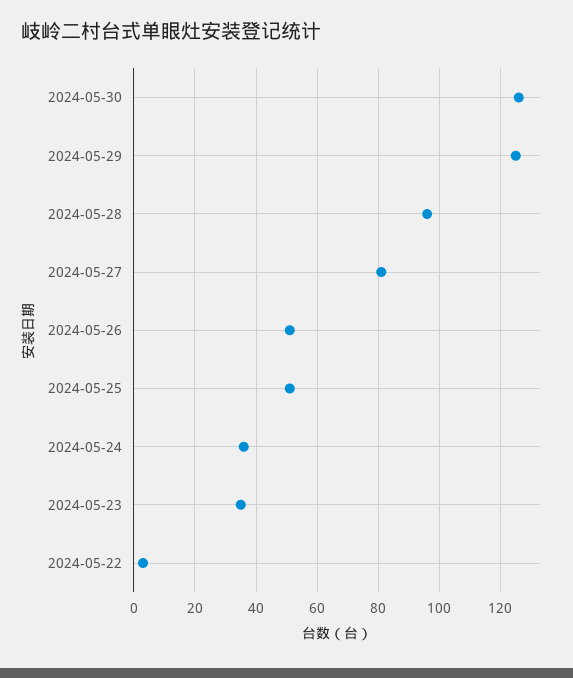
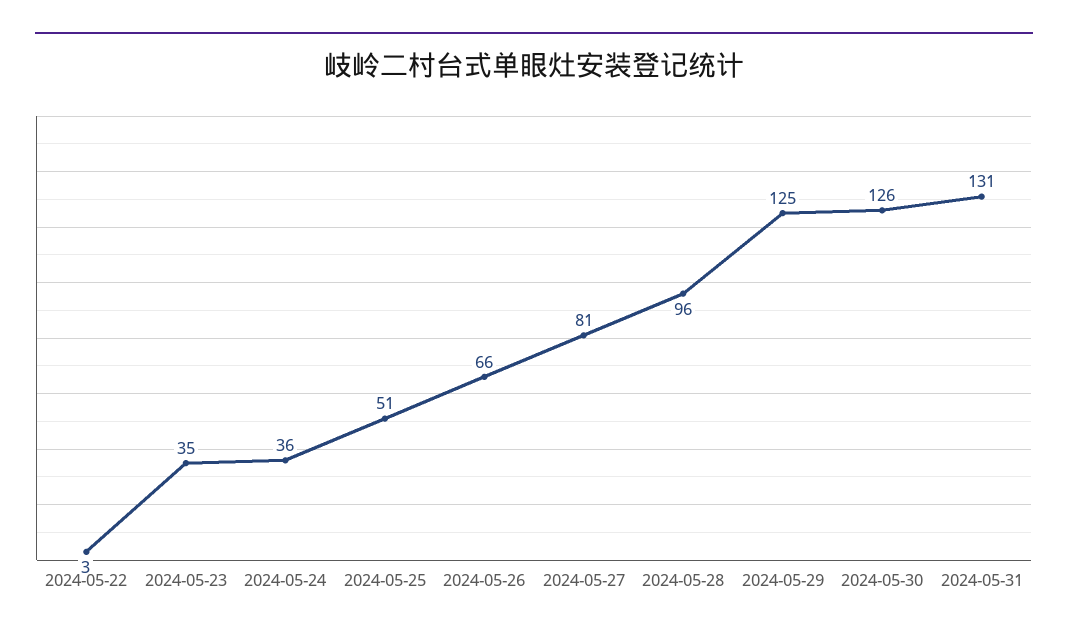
2024-05-26: 50 -> 66
2024-05-31: none -> 131

